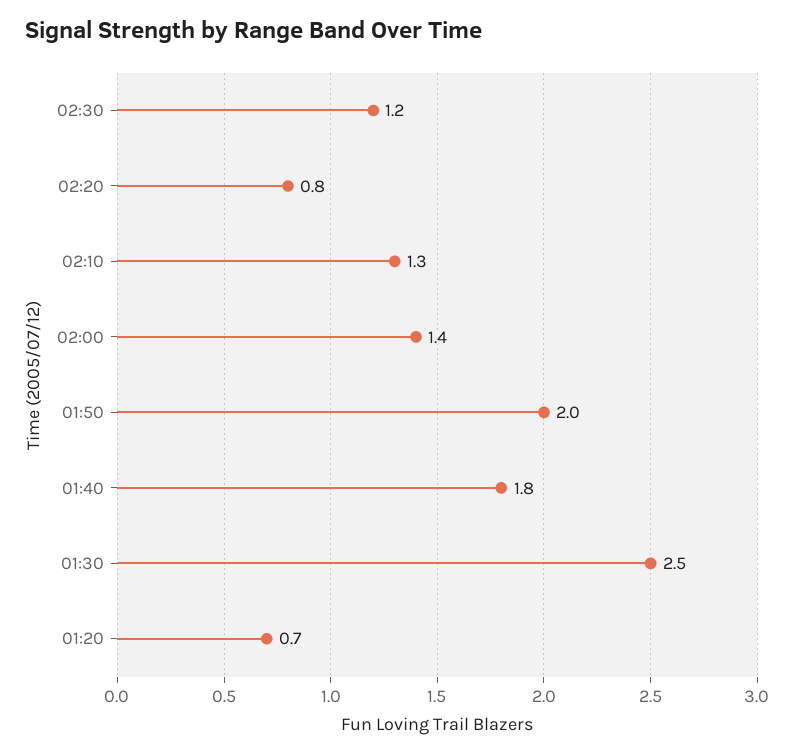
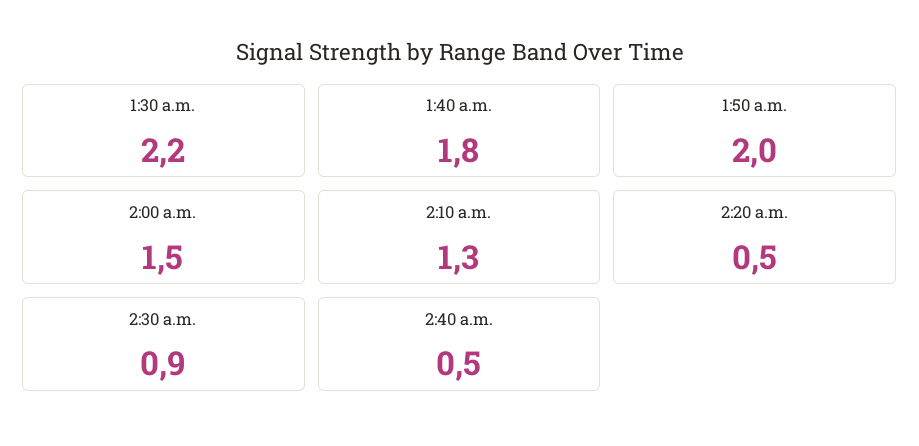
02:30: 1.2 -> 0.9
02:20: 0.8 -> 0.5
02:00: 1.4 -> 1.5
01:30: 2.5 -> 2.2
01:20: 0.7 -> none
2:40 a.m.: none -> 0.5

